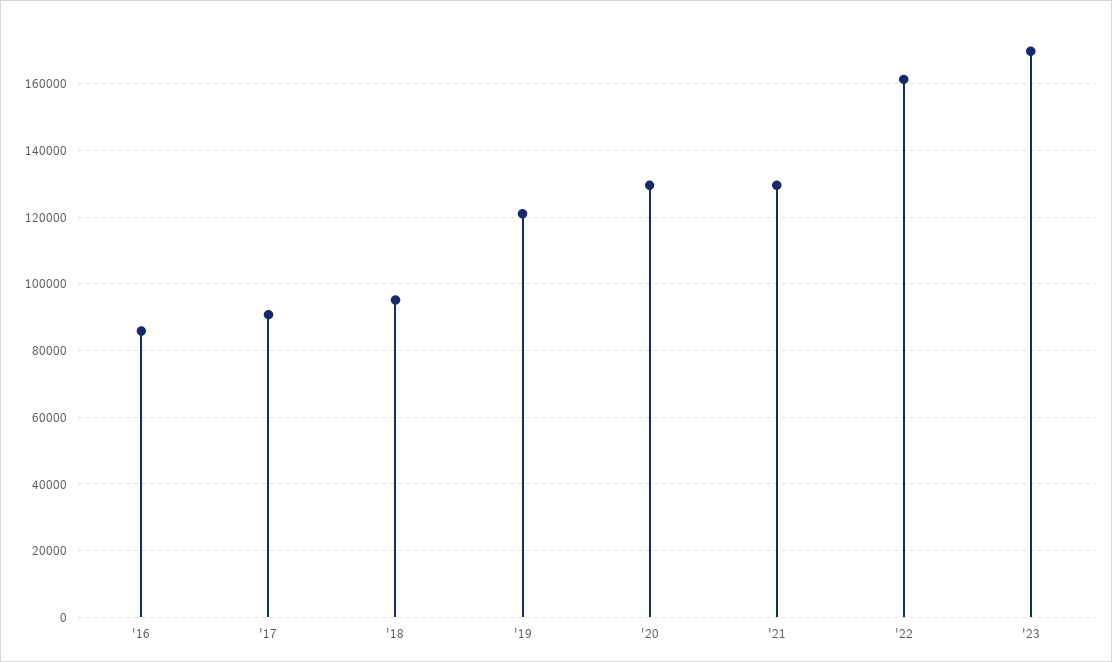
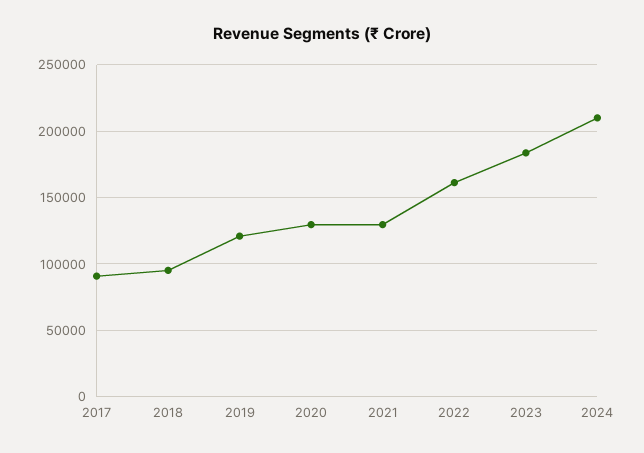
'16: 86000 -> none
'23: 170000 -> 185000
2024: none -> 210000

